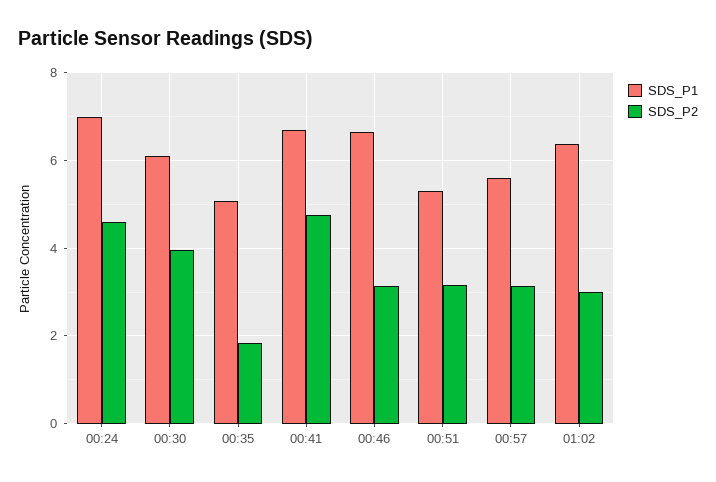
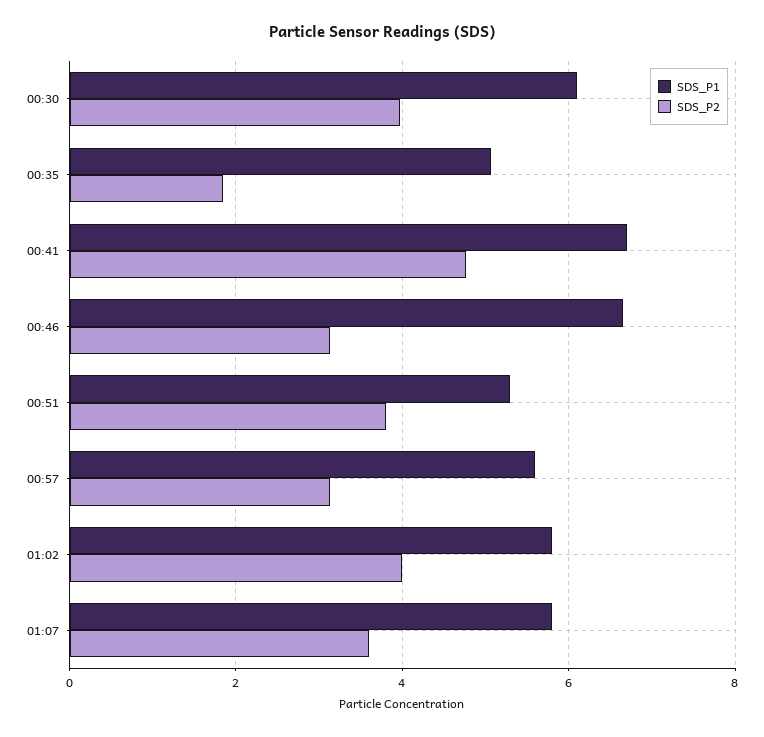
SDS_P1, 00:24: 7 -> none
SDS_P2, 00:24: 4.6 -> none
SDS_P2, 00:51: 3.2 -> 3.8
SDS_P1, 01:02: 6.4 -> 5.8
SDS_P2, 01:02: 3 -> 4
SDS_P1, 01:07: none -> 5.8
SDS_P2, 01:07: none -> 3.6

